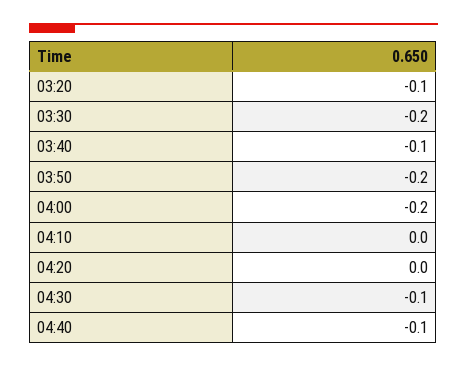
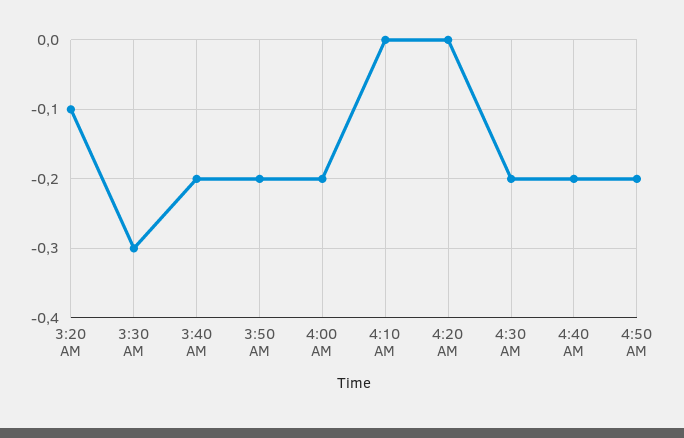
03:30: -0.2 -> -0.3
03:40: -0.1 -> -0.2
04:30: -0.1 -> -0.2
04:40: -0.1 -> -0.2
4:50 AM: none -> -0.2

